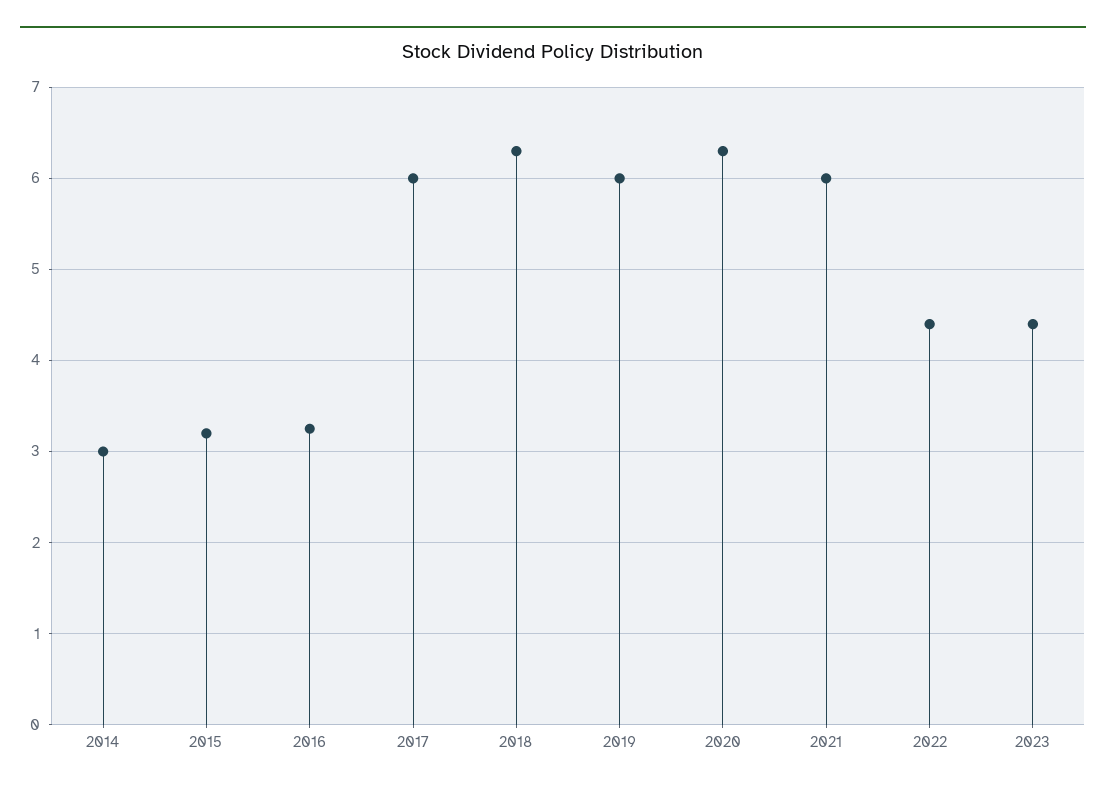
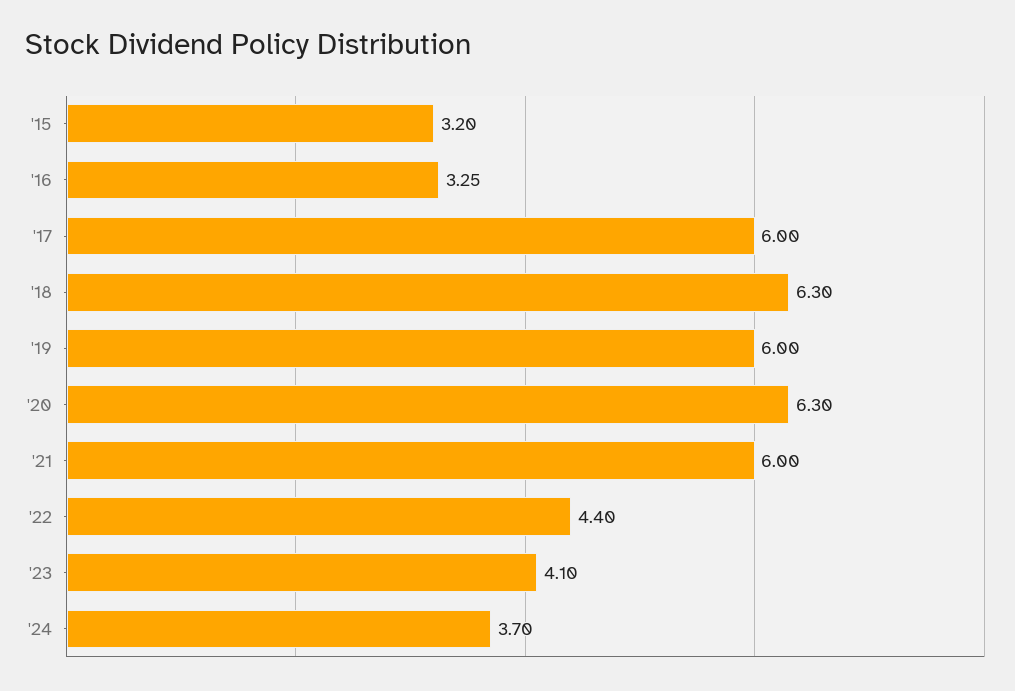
2014: 3 -> none
2023: 4.4 -> 4.1
'24: none -> 3.7

